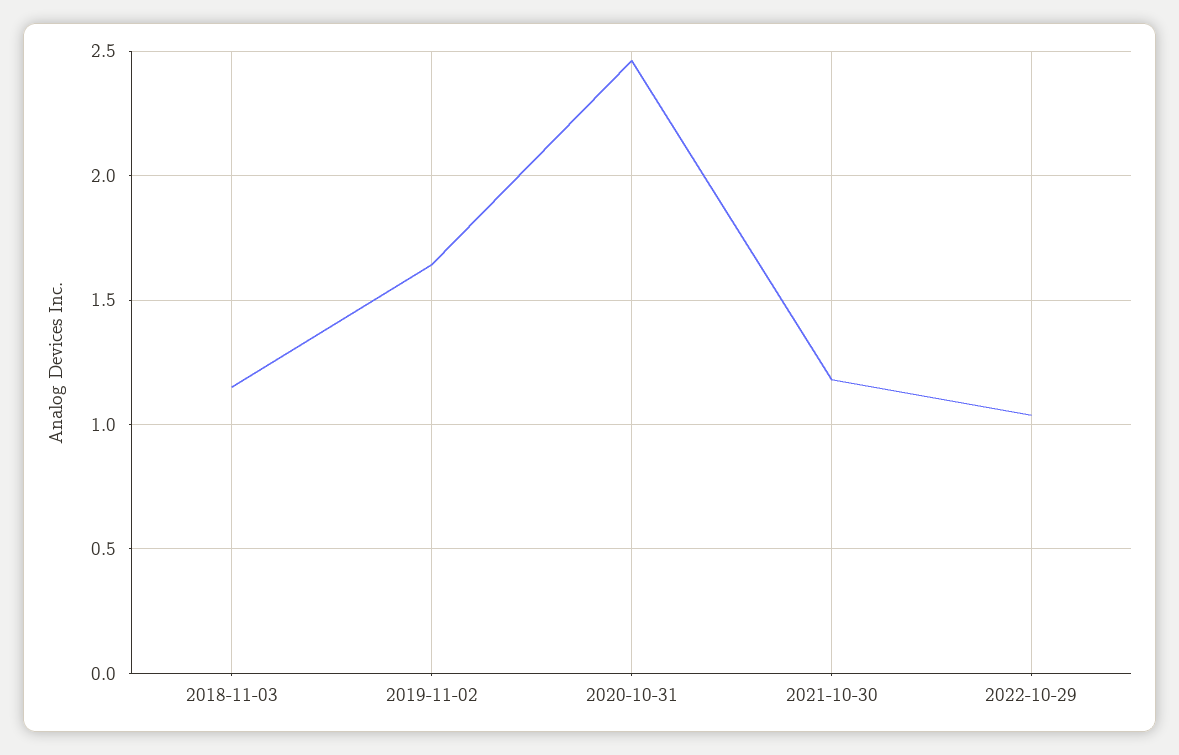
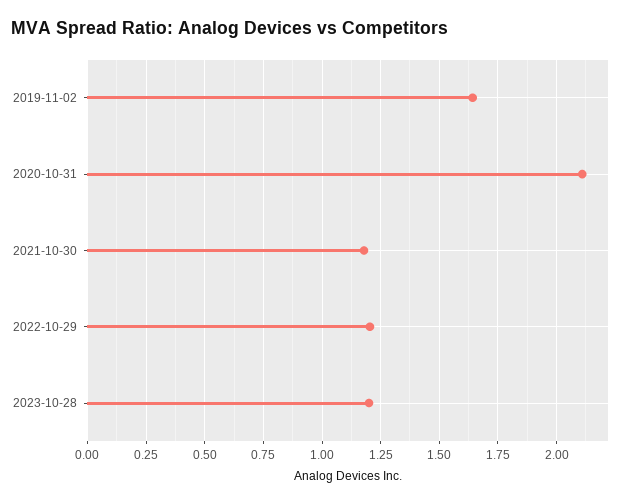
2018-11-03: 1.15 -> none
2020-10-31: 2.45 -> 2.1
2022-10-29: 1.05 -> 1.2
2023-10-28: none -> 1.2

